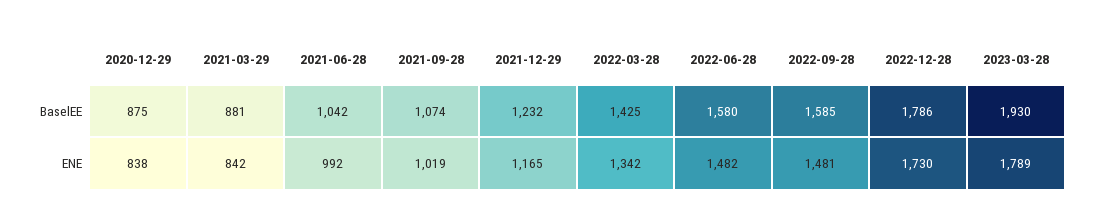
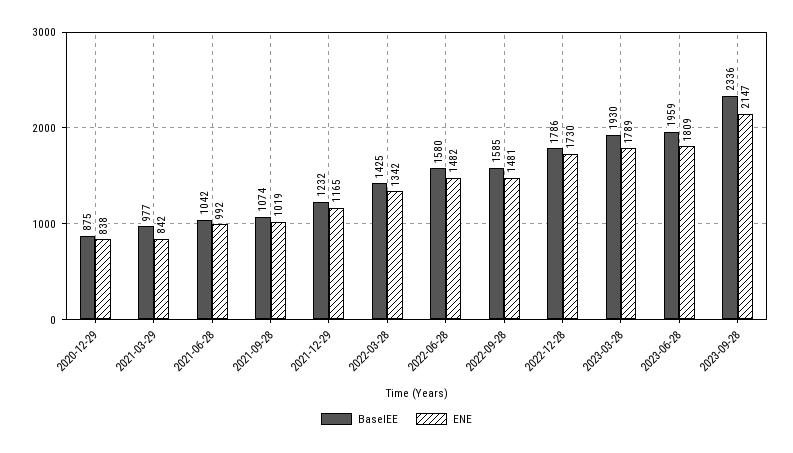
BaselEE, 2021-03-29: 881 -> 977
BaselEE, 2023-06-28: none -> 1959
ENE, 2023-06-28: none -> 1809
BaselEE, 2023-09-28: none -> 2336
ENE, 2023-09-28: none -> 2147

